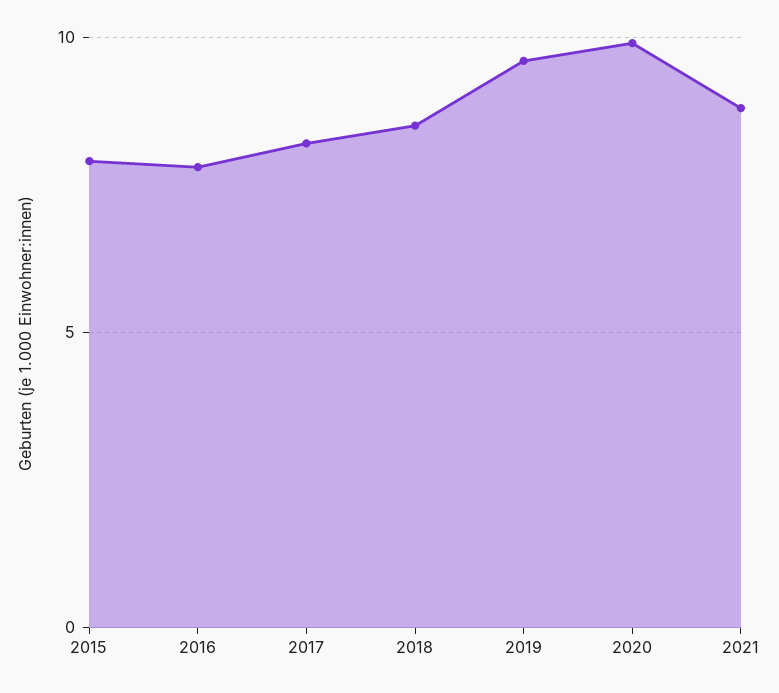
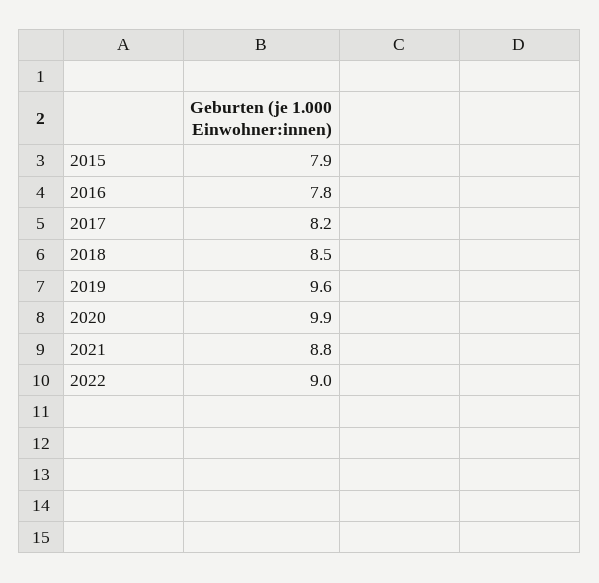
2022: none -> 9

